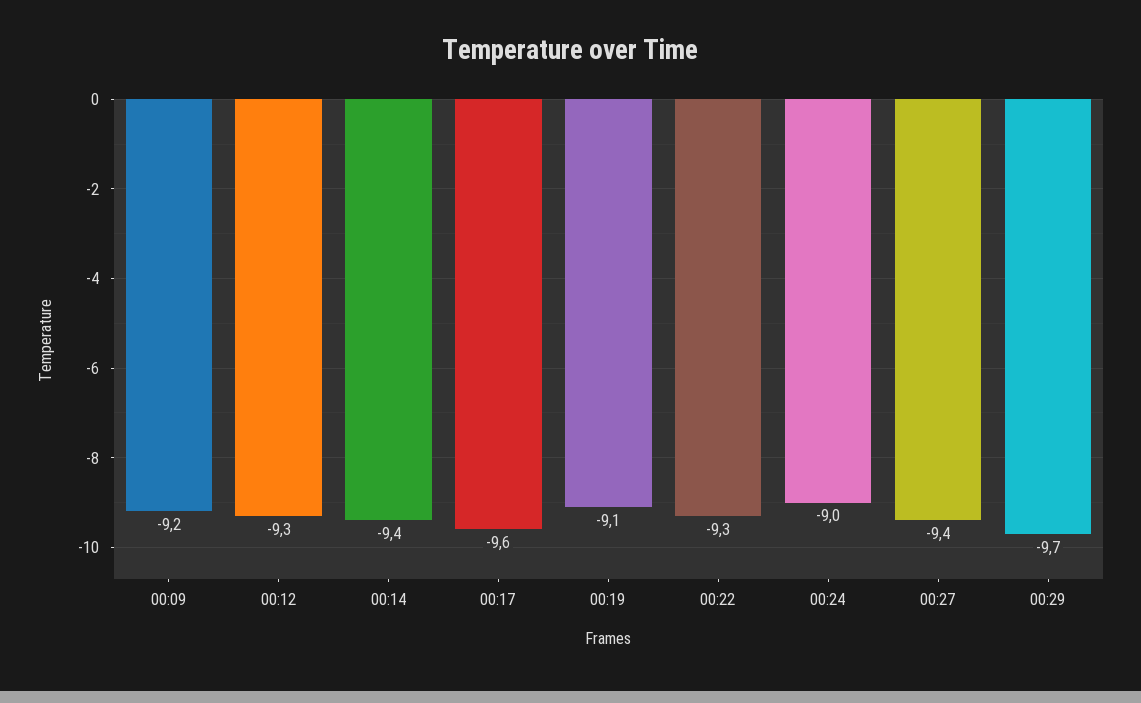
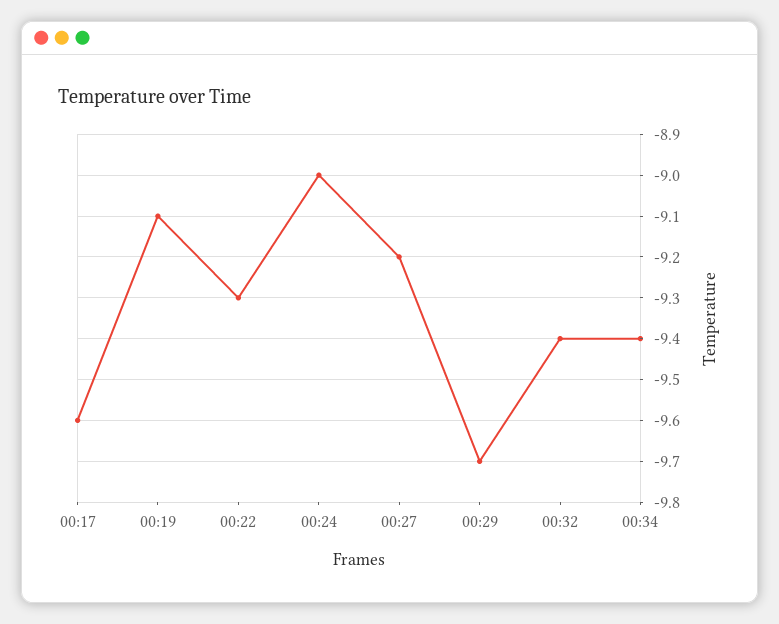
00:09: -9.2 -> none
00:12: -9.3 -> none
00:14: -9.4 -> none
00:27: -9.4 -> -9.2
00:32: none -> -9.4
00:34: none -> -9.4

